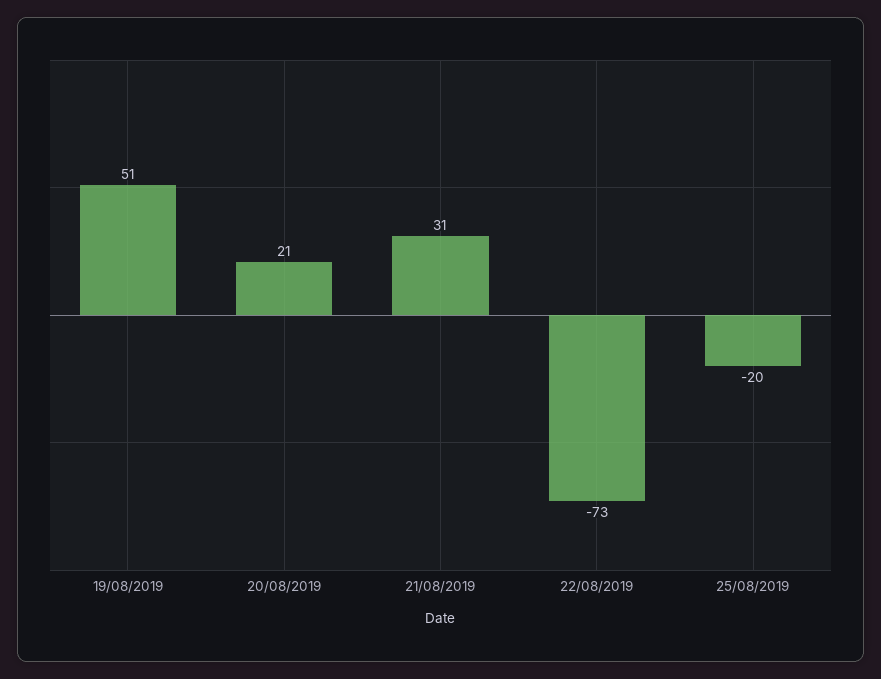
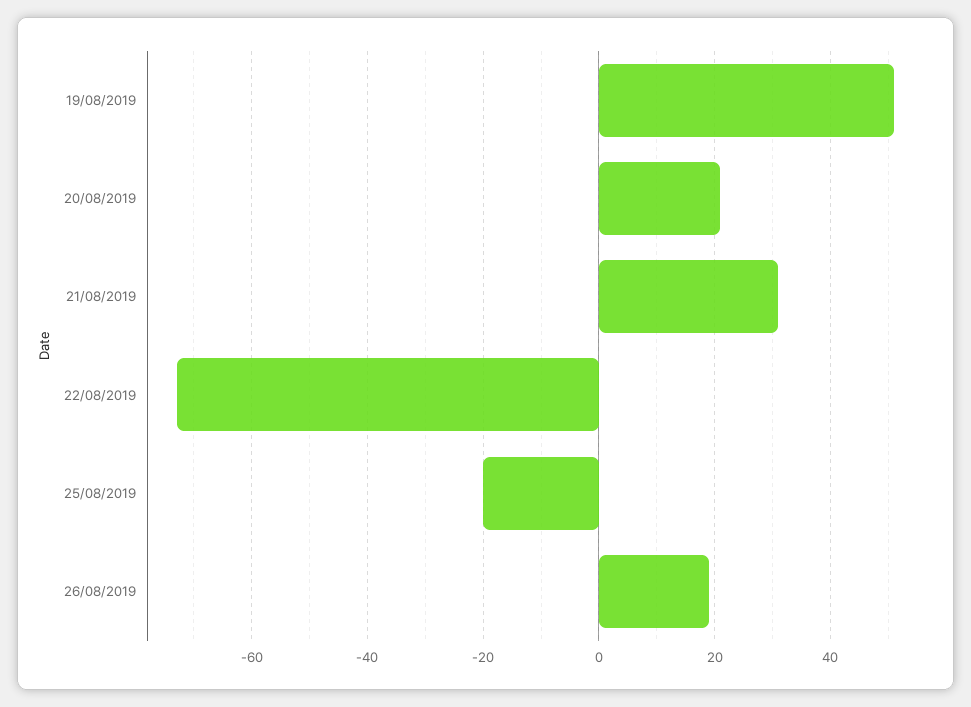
26/08/2019: none -> 20

